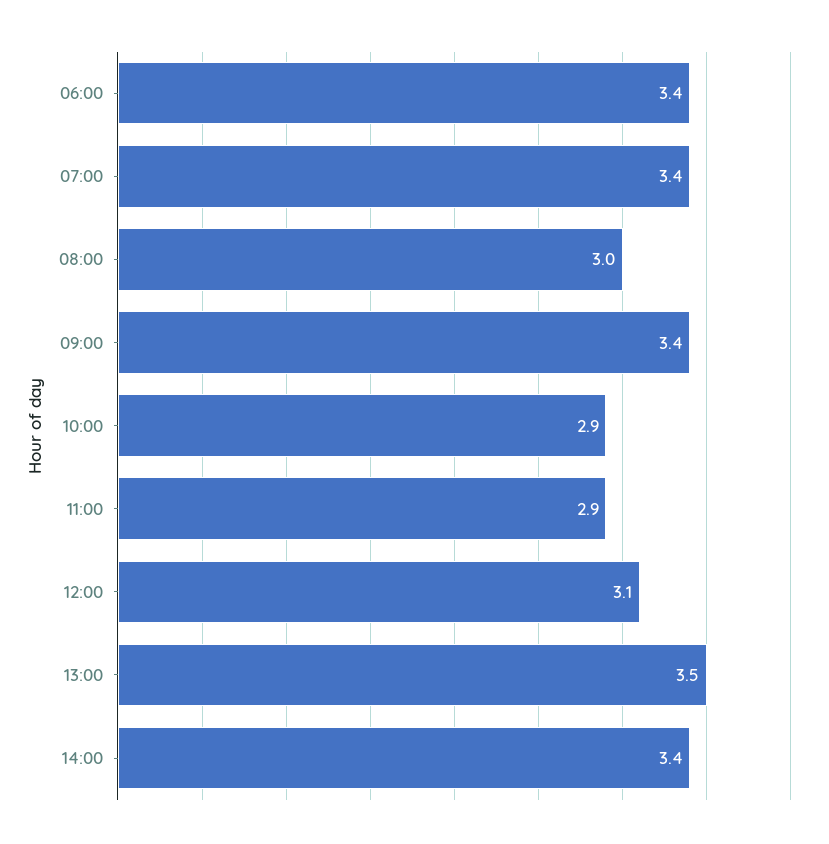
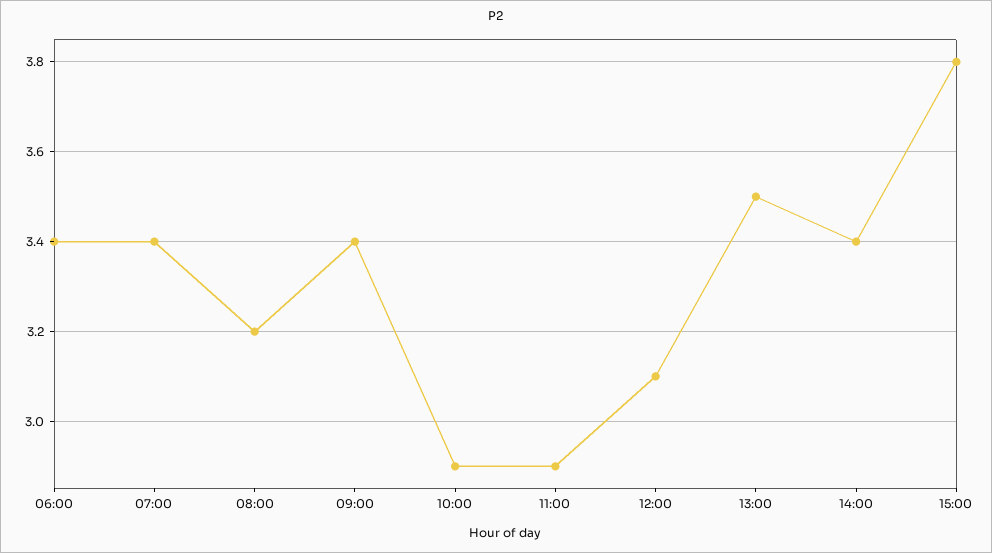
08:00: 3 -> 3.2
15:00: none -> 3.8

